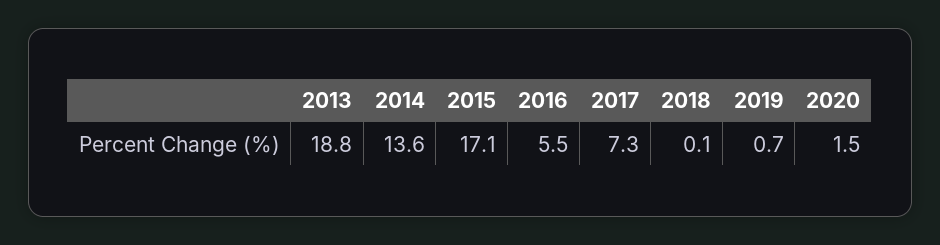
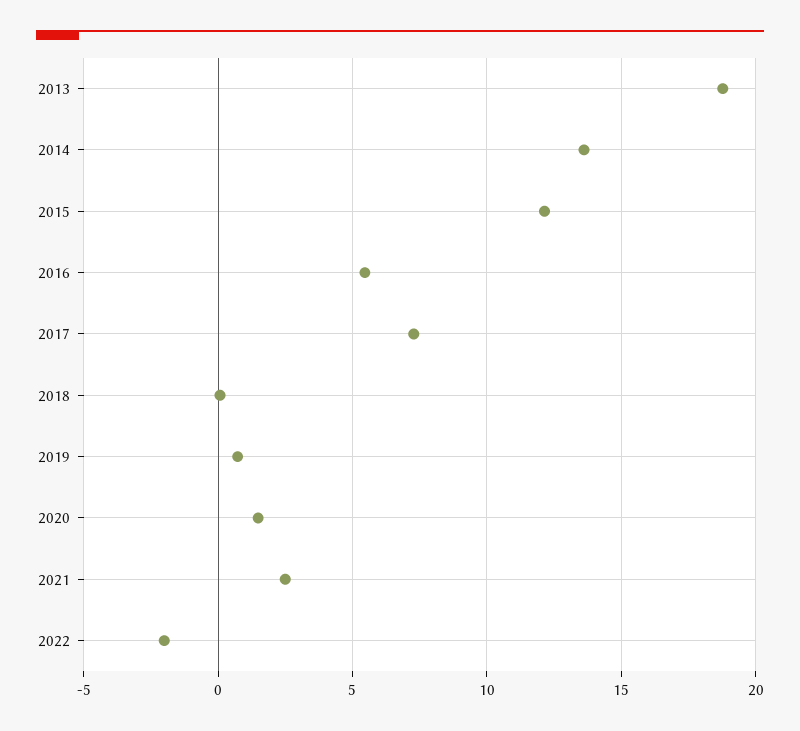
2015: 17.1 -> 12
2021: none -> 2.5
2022: none -> -2

